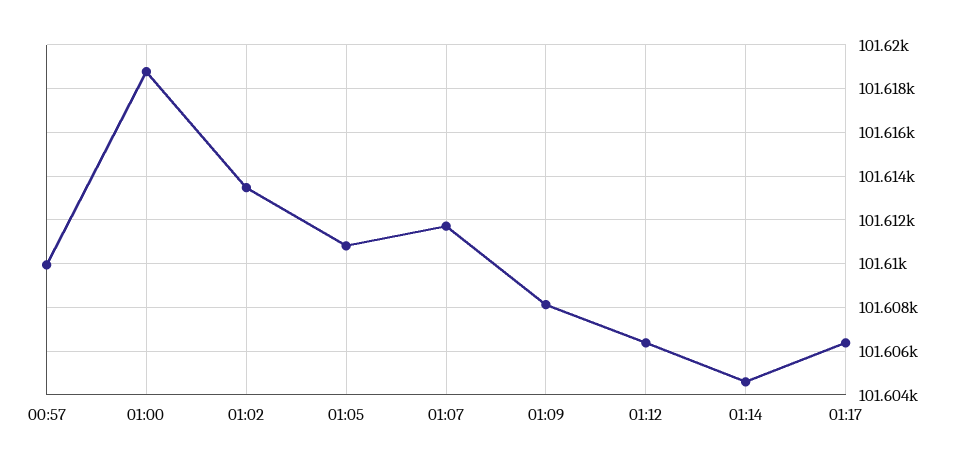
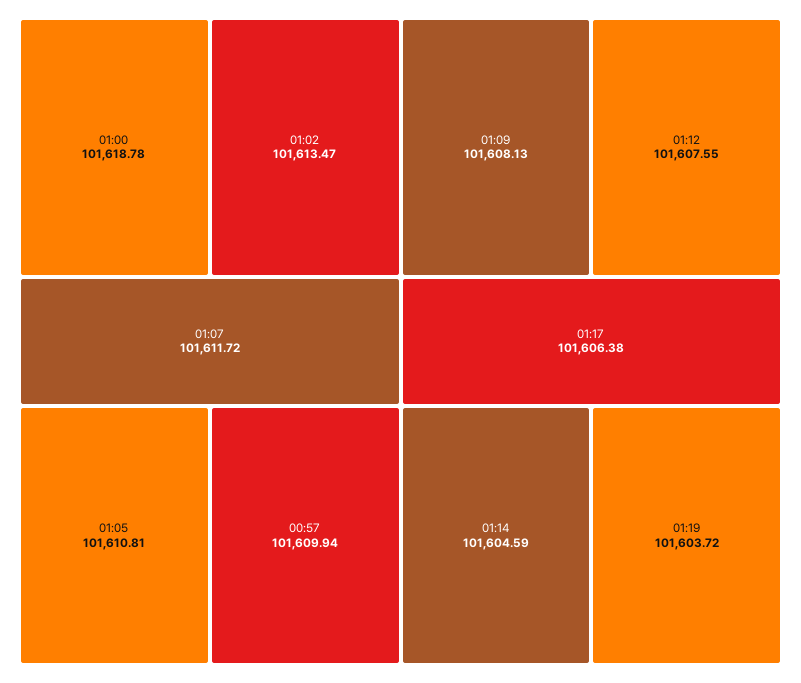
01:12: 101606.5 -> 101607.55
01:19: none -> 101603.72

